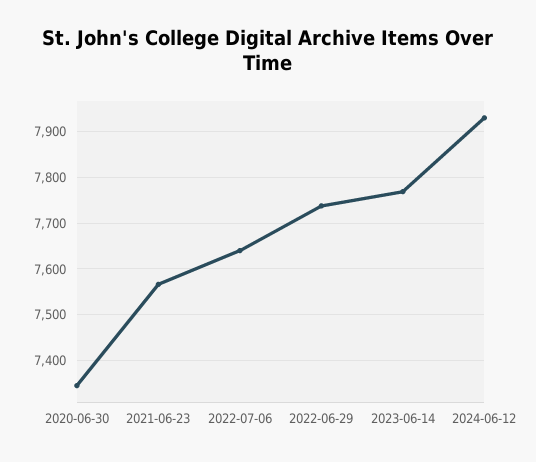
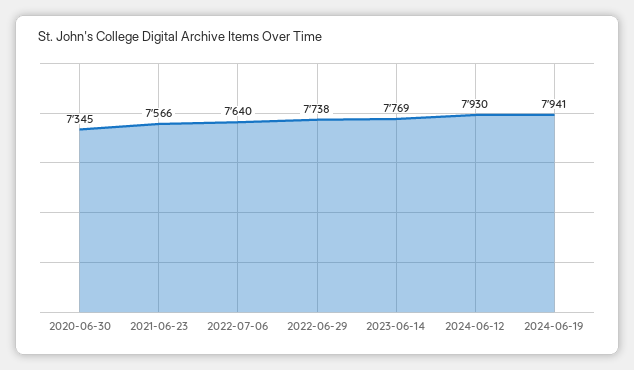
2024-06-19: none -> 7941

